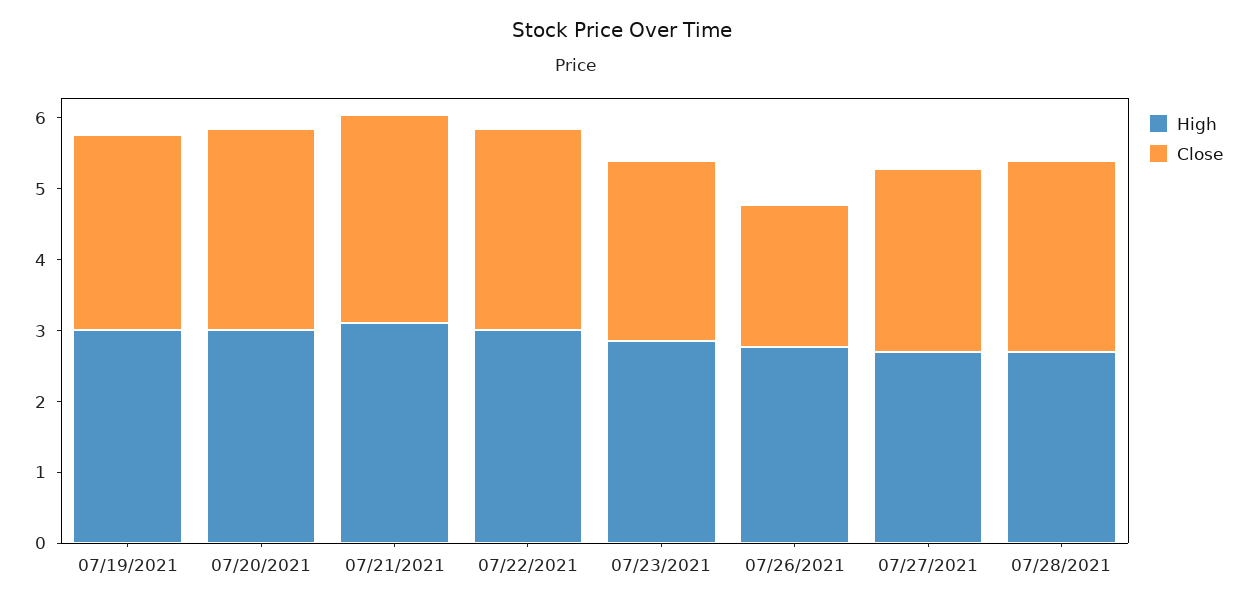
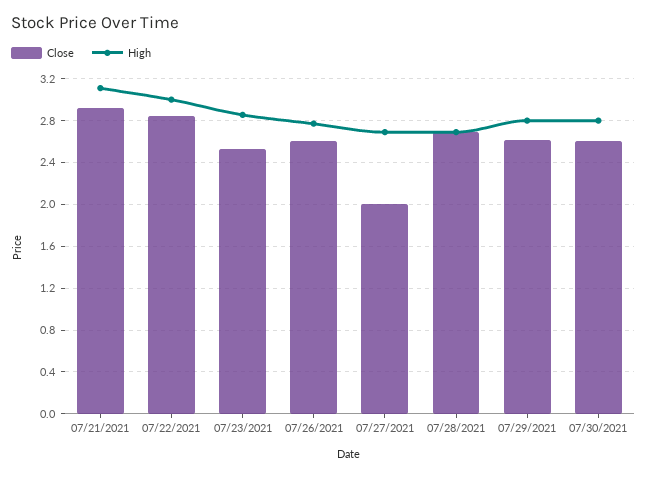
High, 07/19/2021: 3 -> none
Close, 07/19/2021: 2.8 -> none
High, 07/20/2021: 3 -> none
Close, 07/20/2021: 2.8 -> none
Close, 07/26/2021: 2 -> 2.6
Close, 07/27/2021: 2.6 -> 2
Close, 07/29/2021: none -> 2.6
High, 07/29/2021: none -> 2.8
Close, 07/30/2021: none -> 2.6
High, 07/30/2021: none -> 2.8

